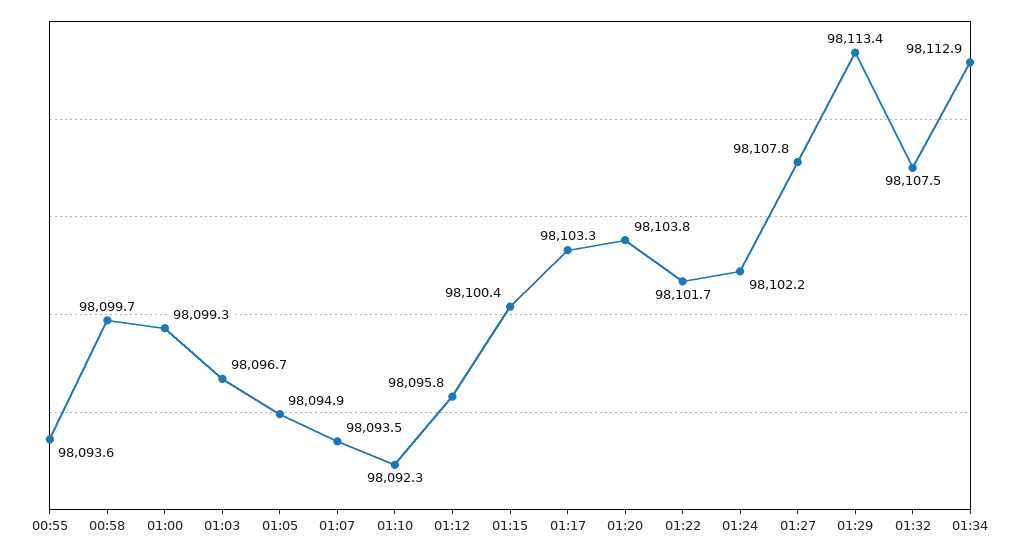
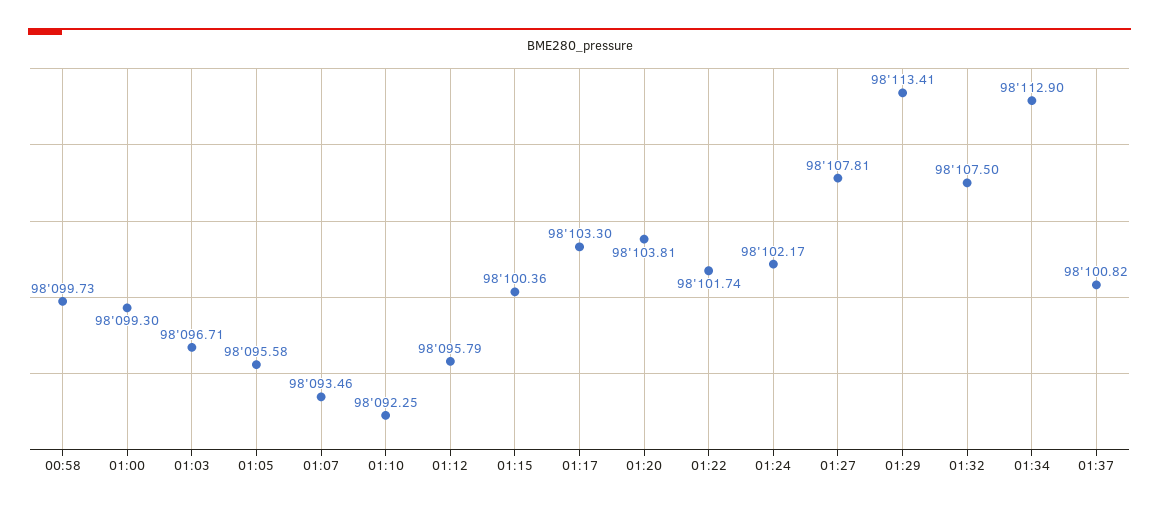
00:55: 98093.6 -> none
01:05: 98094.9 -> 98095.58
01:37: none -> 98100.82

